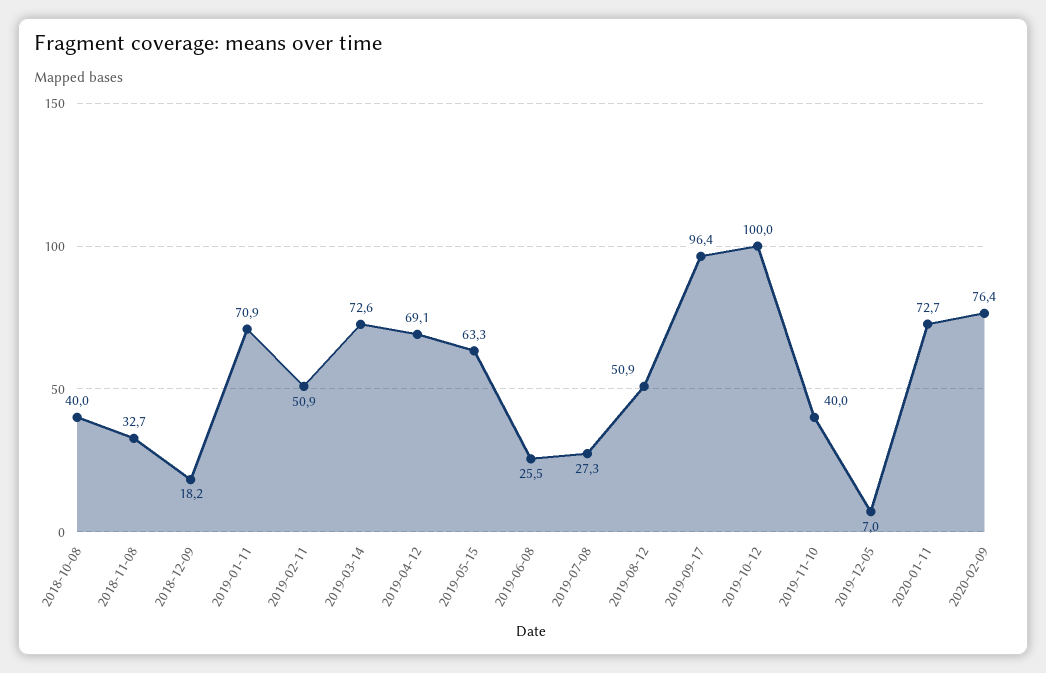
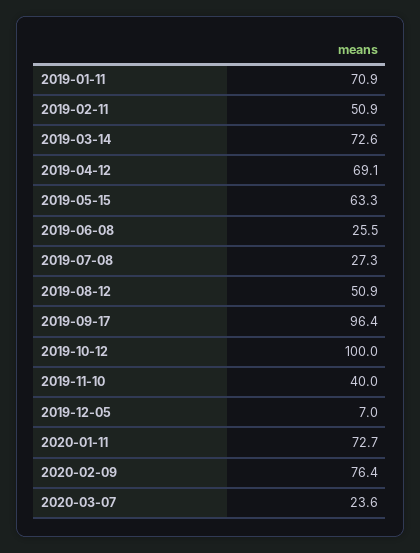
2018-10-08: 40 -> none
2018-11-08: 32.7 -> none
2018-12-09: 18.2 -> none
2020-03-07: none -> 23.6

